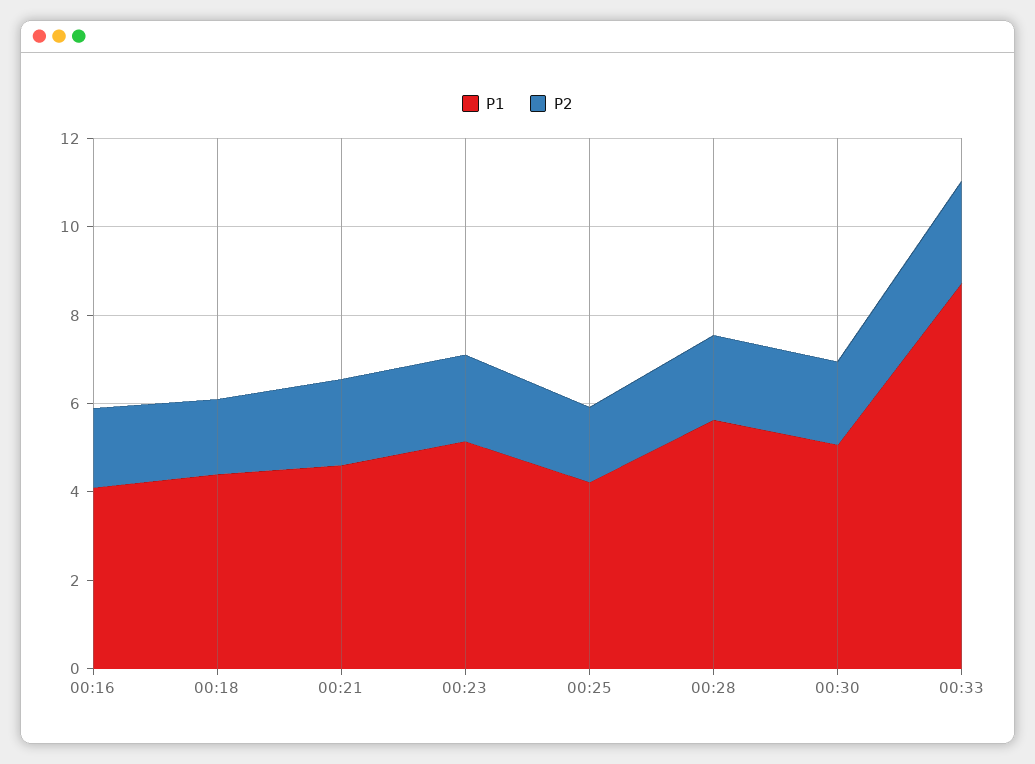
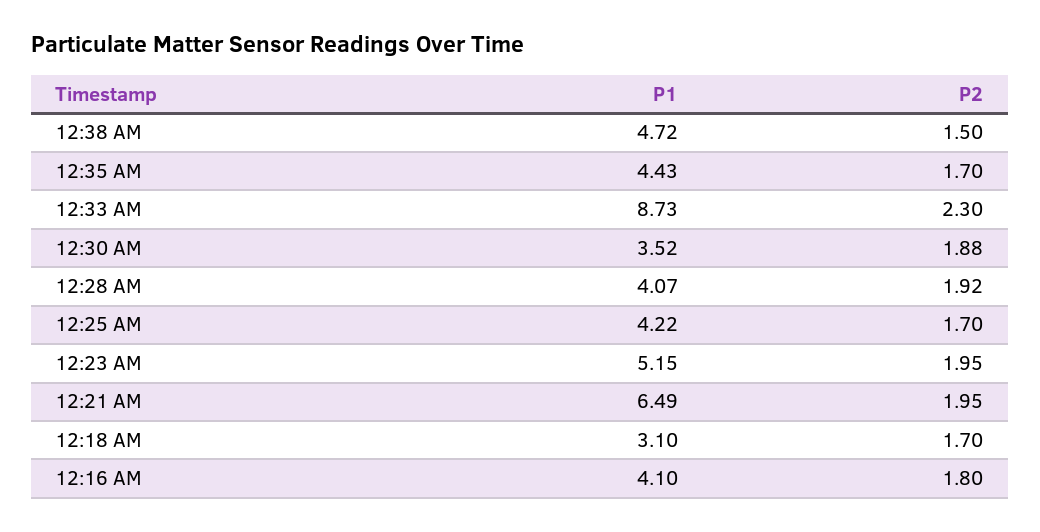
P1, 00:18: 4.5 -> 3.1
P1, 00:21: 4.5 -> 6.49
P1, 00:28: 5.5 -> 4.07
P1, 00:30: 5 -> 3.52
P1, 12:38 AM: none -> 4.72
P2, 12:38 AM: none -> 1.5
P1, 12:35 AM: none -> 4.43
P2, 12:35 AM: none -> 1.7

